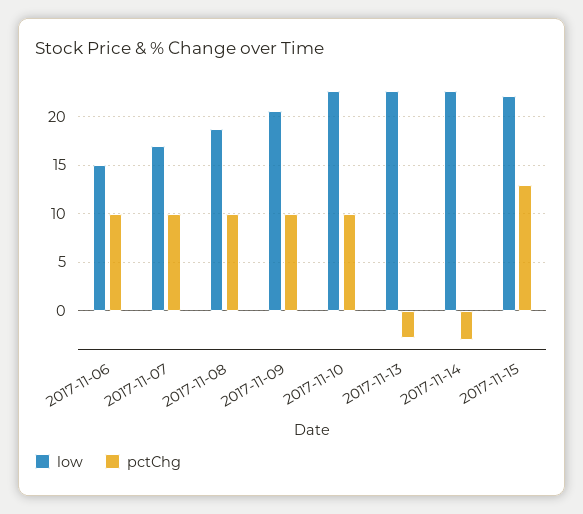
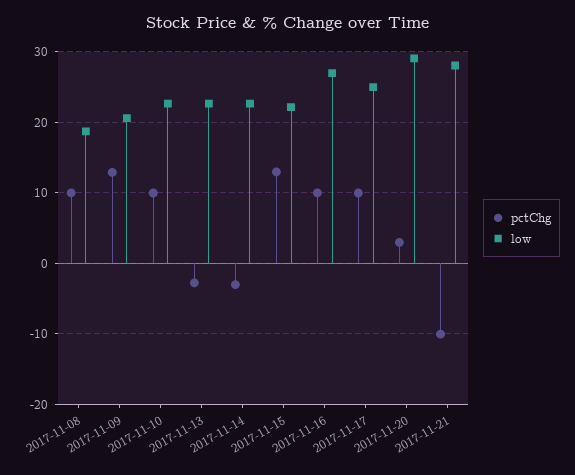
low, 2017-11-06: 15 -> none
pctChg, 2017-11-06: 10 -> none
low, 2017-11-07: 17 -> none
pctChg, 2017-11-07: 10 -> none
pctChg, 2017-11-09: 10 -> 13
pctChg, 2017-11-16: none -> 10
low, 2017-11-16: none -> 27
pctChg, 2017-11-17: none -> 10
low, 2017-11-17: none -> 25
pctChg, 2017-11-20: none -> 3
low, 2017-11-20: none -> 29
pctChg, 2017-11-21: none -> -10
low, 2017-11-21: none -> 28

